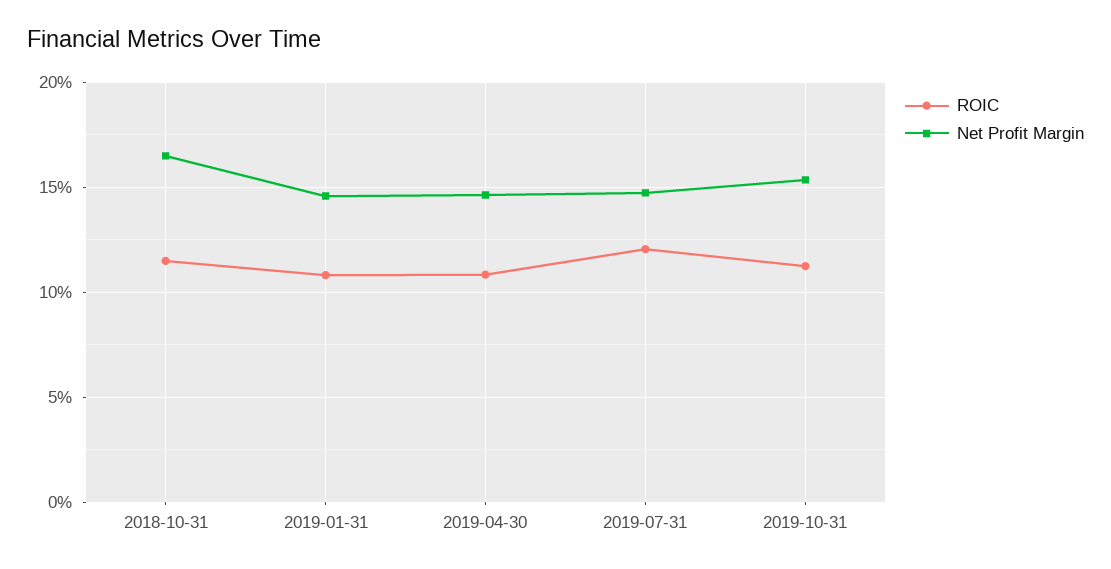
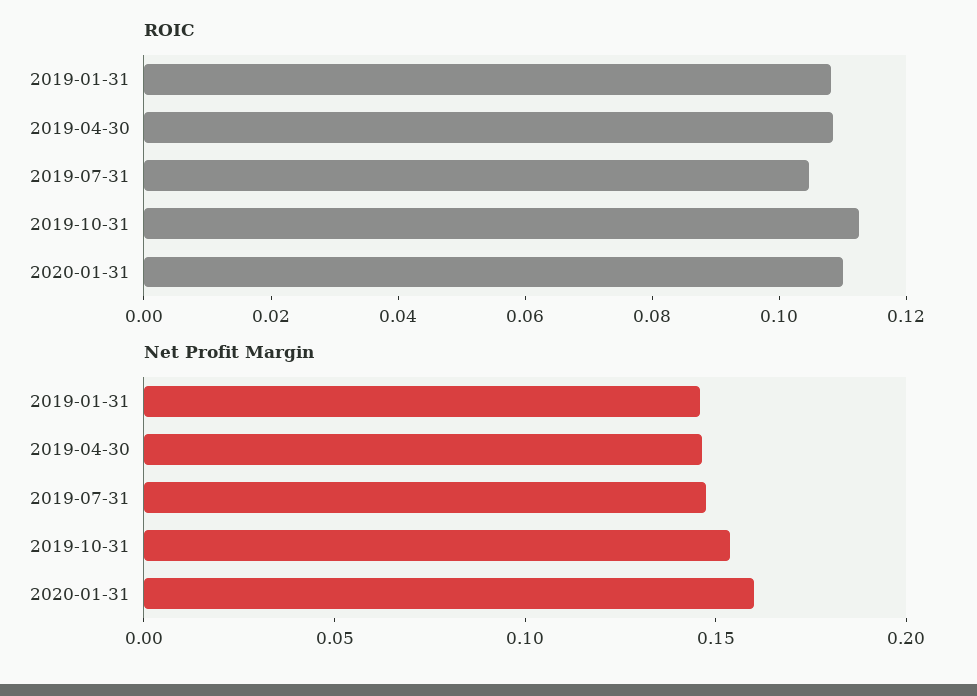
ROIC, 2018-10-31: 0.115 -> none
Net Profit Margin, 2018-10-31: 0.165 -> none
ROIC, 2019-07-31: 0.12 -> 0.105
ROIC, 2020-01-31: none -> 0.11
Net Profit Margin, 2020-01-31: none -> 0.16

